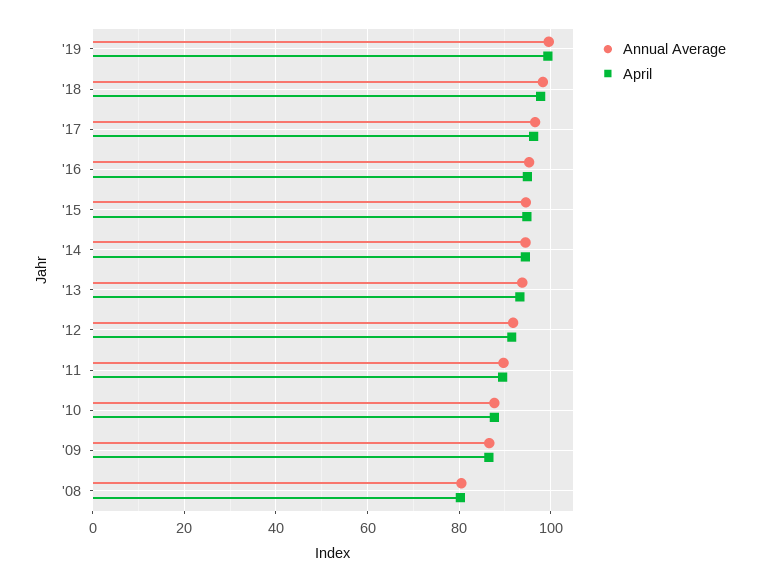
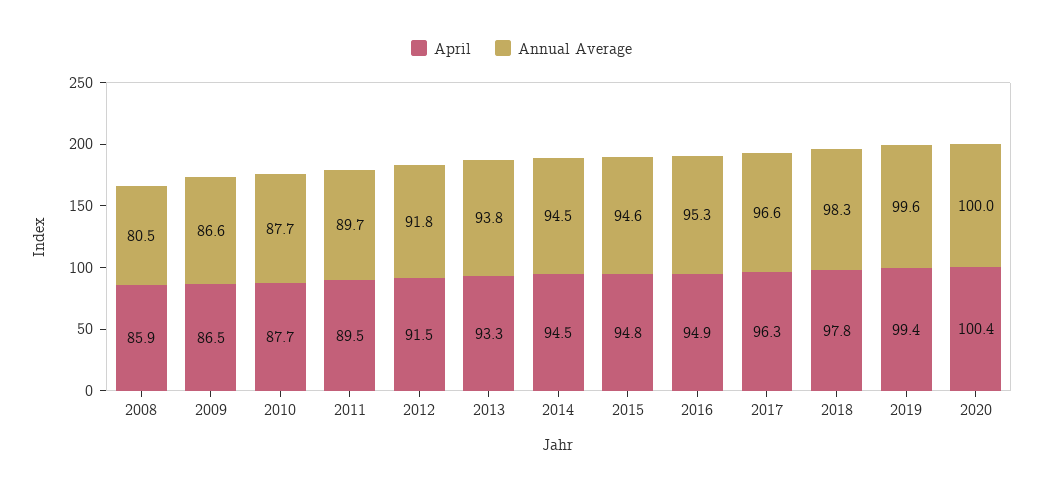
April, '08: 80 -> 85.9
April, 2020: none -> 100.4
Annual Average, 2020: none -> 100

